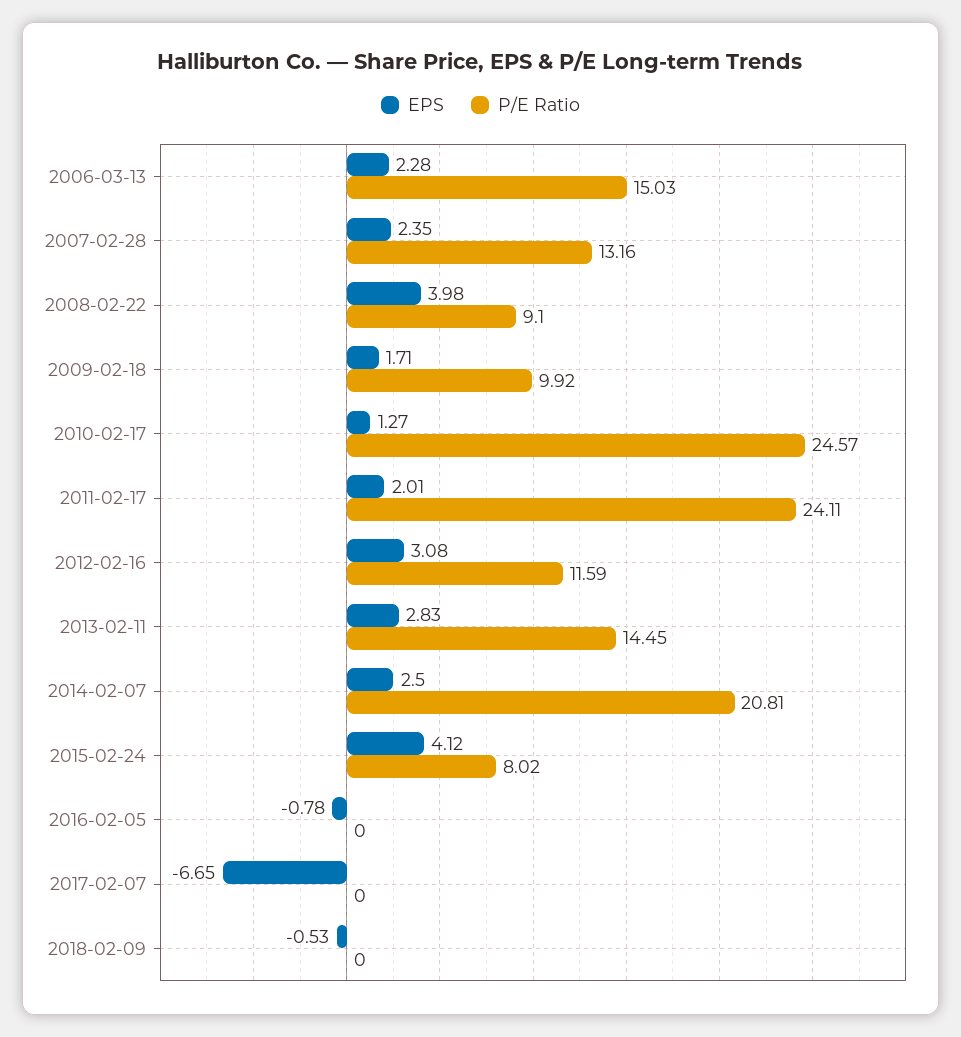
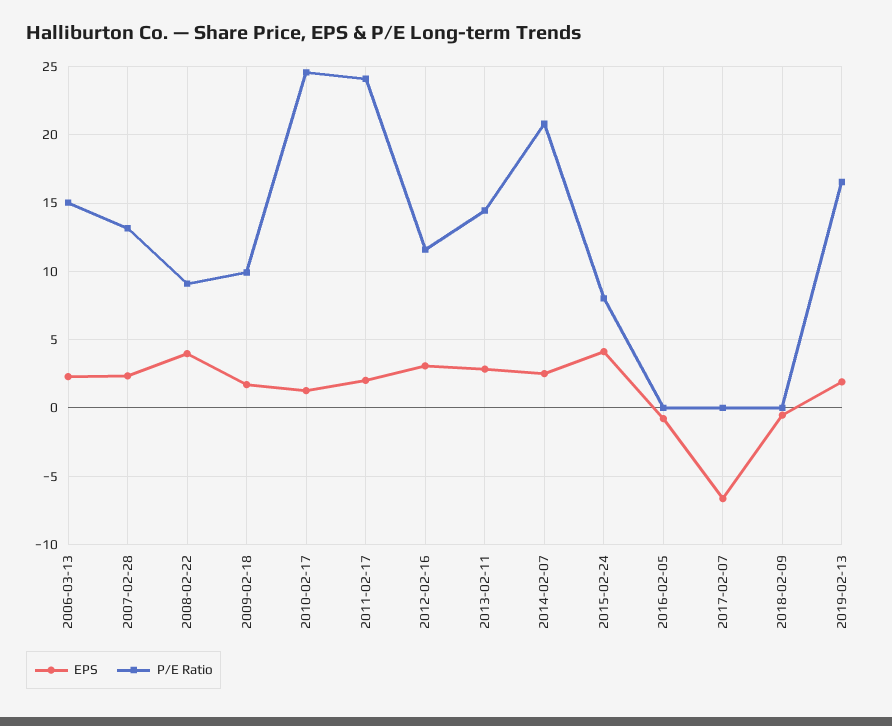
EPS, 2019-02-13: none -> 2
P/E Ratio, 2019-02-13: none -> 16.5

